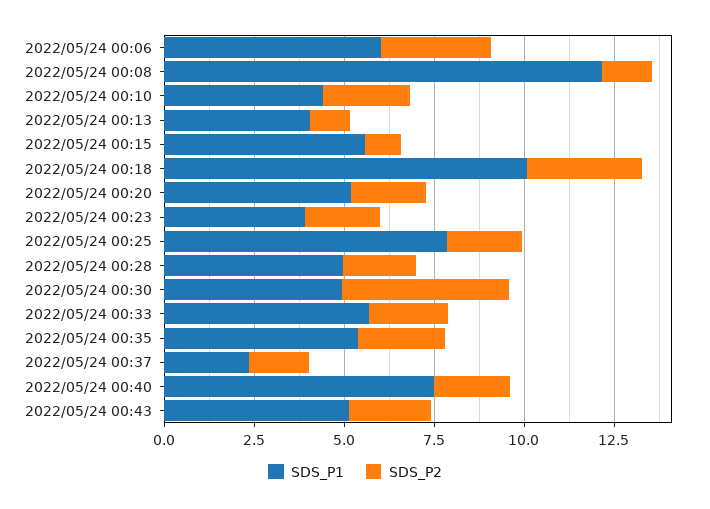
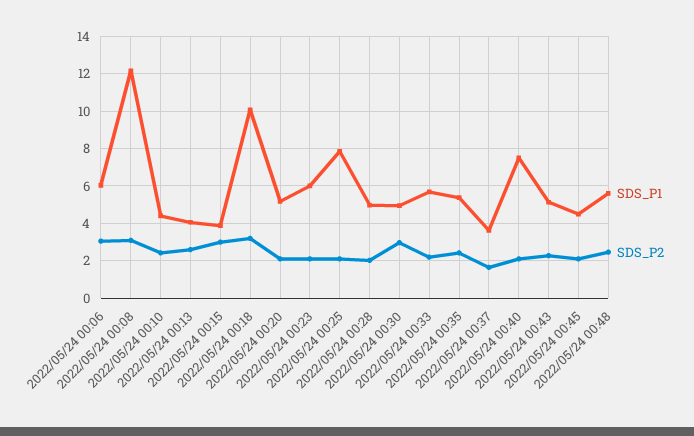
SDS_P2, 2022/05/24 00:08: 1.5 -> 3
SDS_P2, 2022/05/24 00:13: 1 -> 2.5
SDS_P1, 2022/05/24 00:15: 5.5 -> 4
SDS_P2, 2022/05/24 00:15: 1 -> 3
SDS_P1, 2022/05/24 00:23: 4 -> 6
SDS_P2, 2022/05/24 00:30: 4.5 -> 3
SDS_P1, 2022/05/24 00:37: 2.5 -> 3.5
SDS_P1, 2022/05/24 00:45: none -> 4.5
SDS_P2, 2022/05/24 00:45: none -> 2
SDS_P1, 2022/05/24 00:48: none -> 5.5
SDS_P2, 2022/05/24 00:48: none -> 2.5

